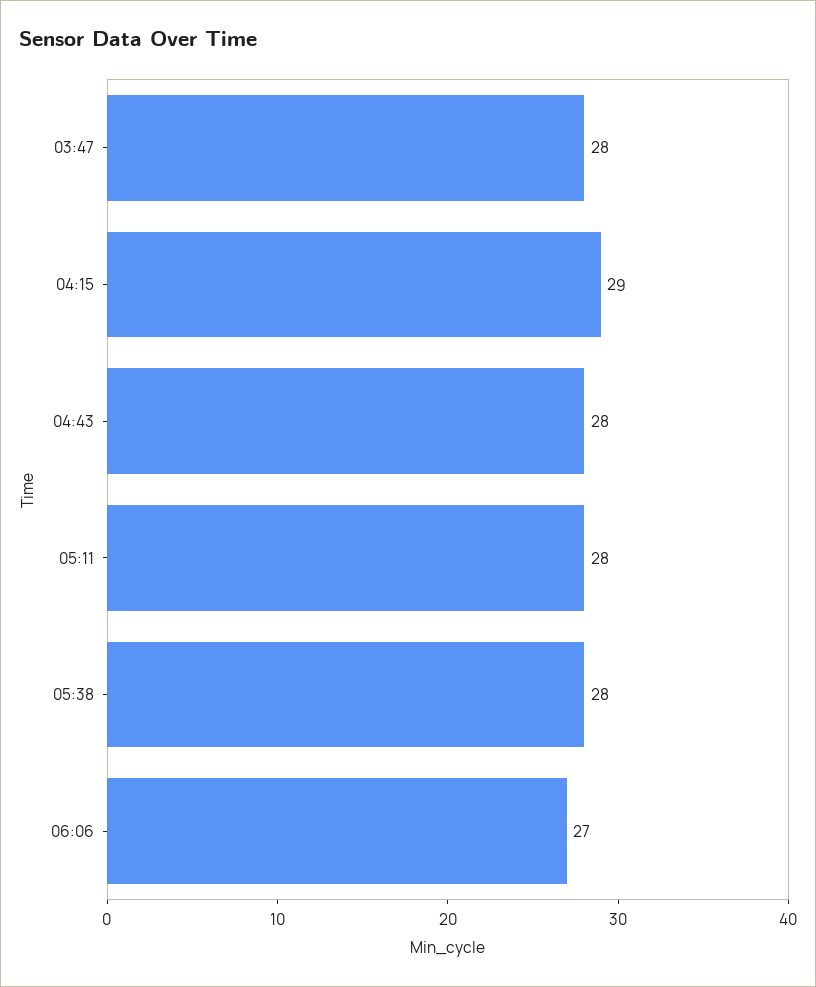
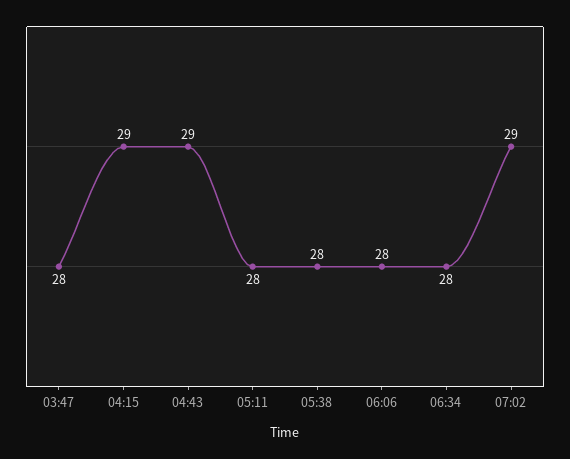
04:43: 28 -> 29
06:06: 27 -> 28
06:34: none -> 28
07:02: none -> 29

